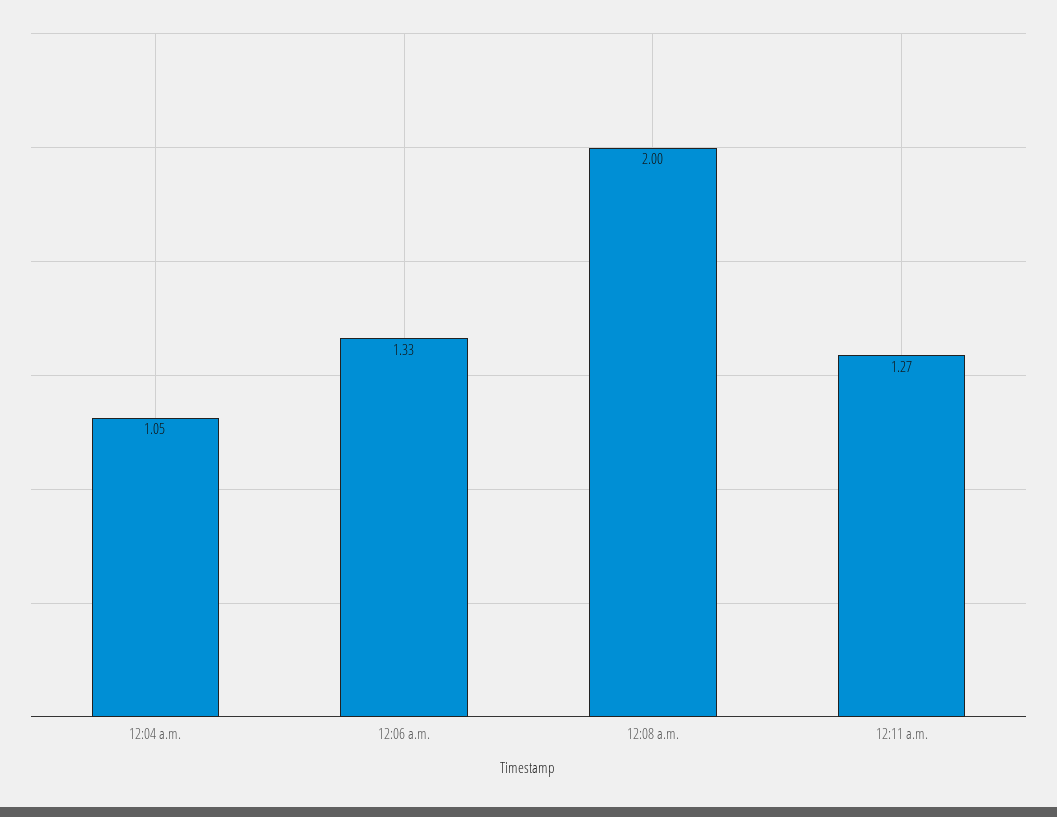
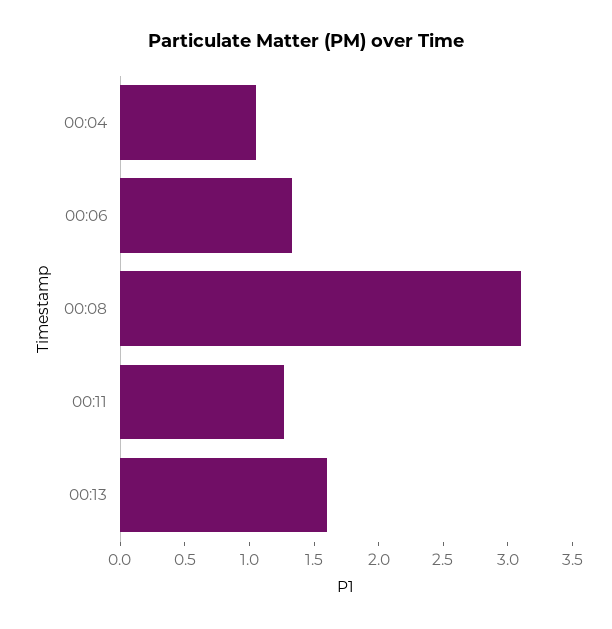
12:08 a.m.: 2 -> 3.1
00:13: none -> 1.6

